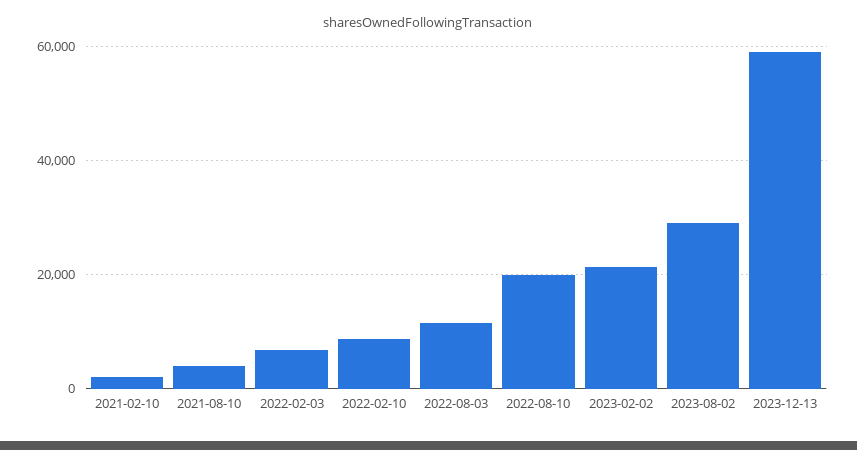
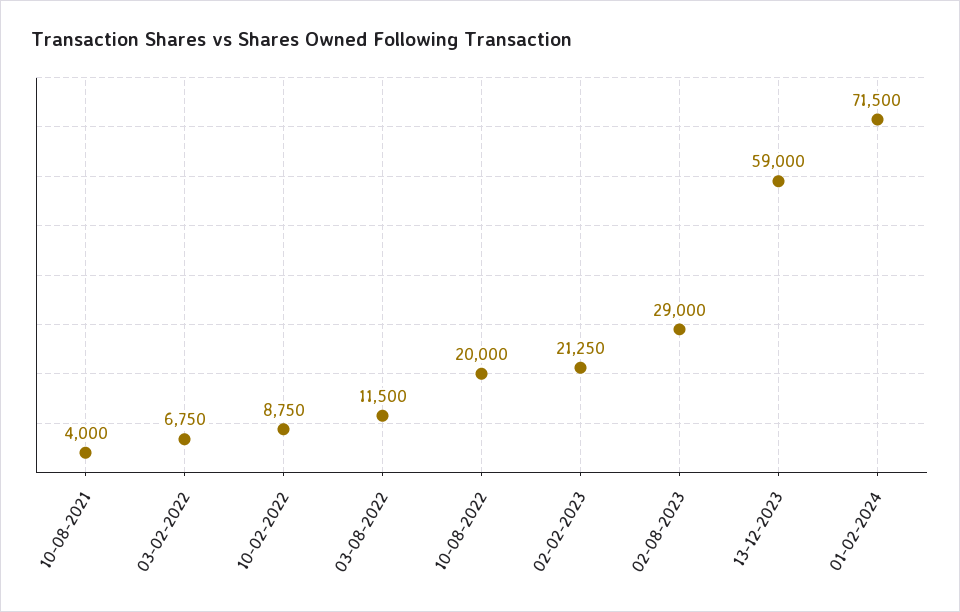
2021-02-10: 2000 -> none
01-02-2024: none -> 71500

